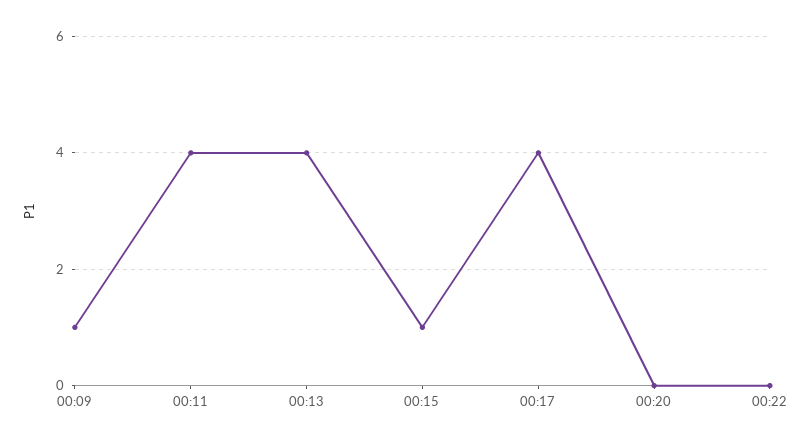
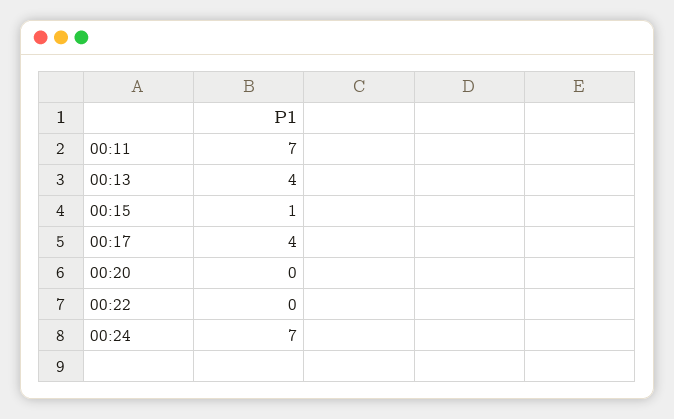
00:09: 1 -> none
00:11: 4 -> 7
00:24: none -> 7

